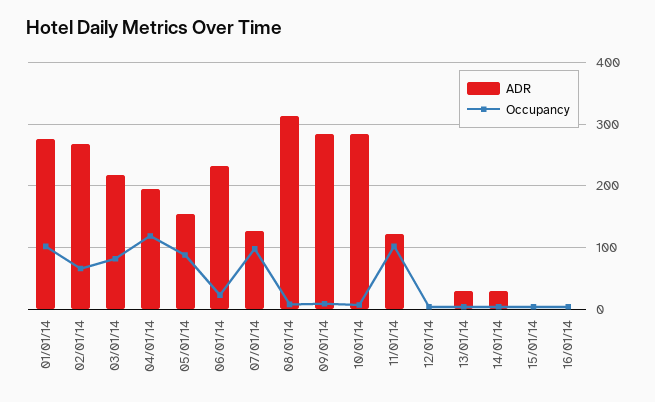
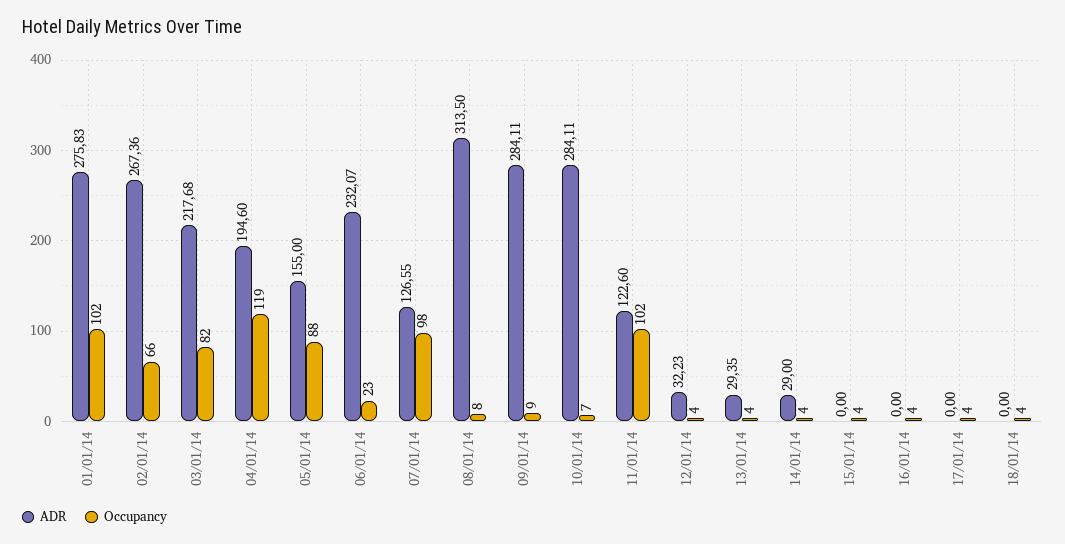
ADR, 12/01/14: 0 -> 32.23
ADR, 17/01/14: none -> 0
Occupancy, 17/01/14: none -> 4
ADR, 18/01/14: none -> 0
Occupancy, 18/01/14: none -> 4

